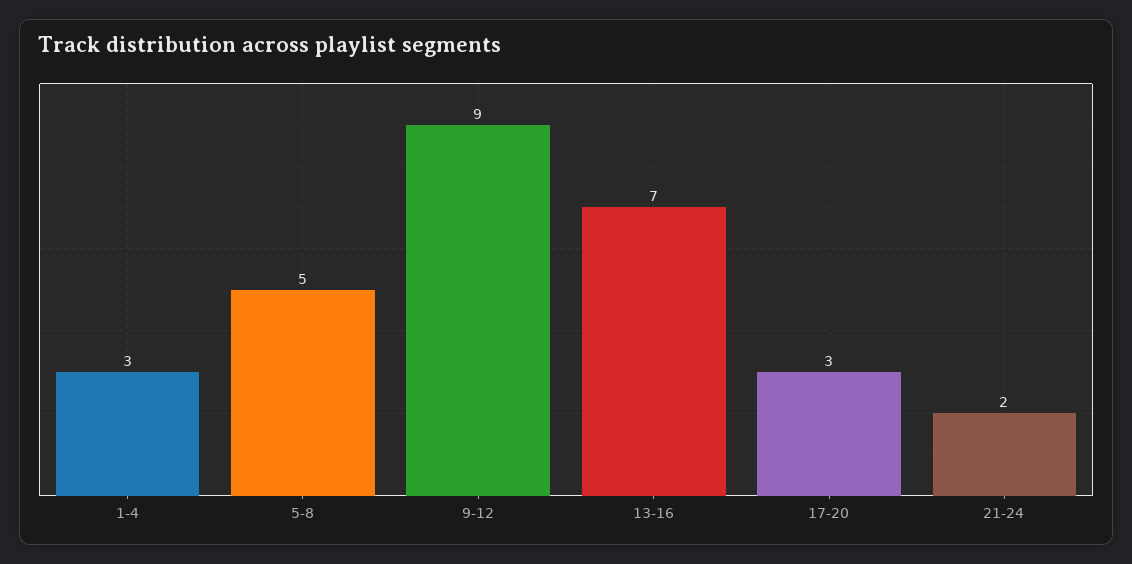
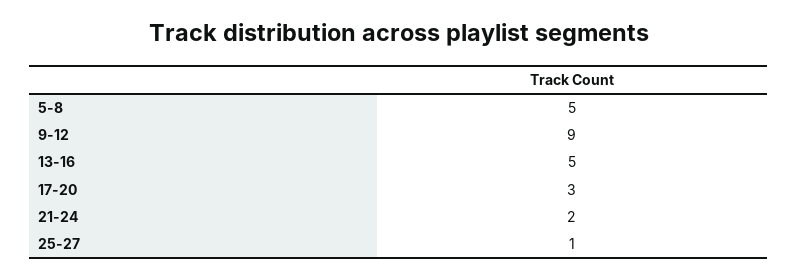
1-4: 3 -> none
13-16: 7 -> 5
25-27: none -> 1

